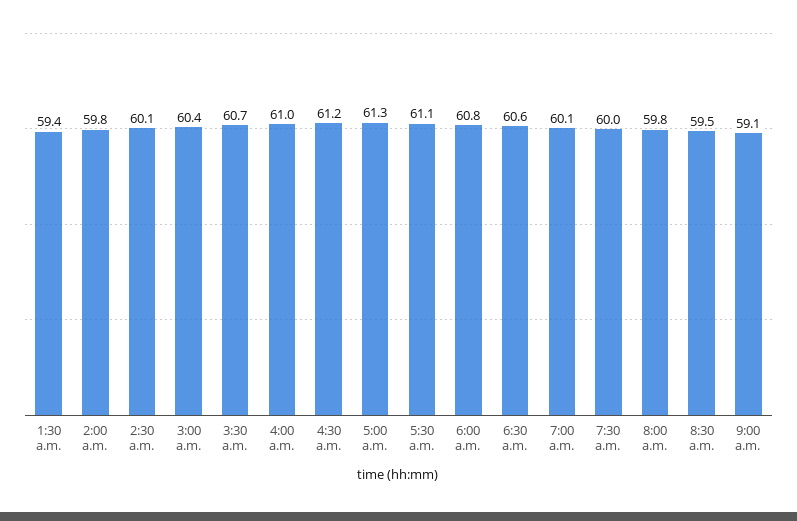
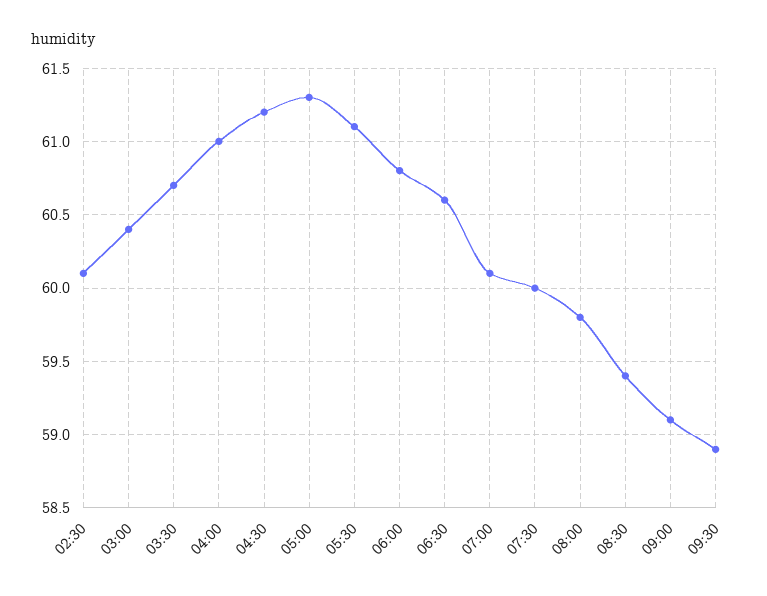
1:30 a.m.: 59.4 -> none
2:00 a.m.: 59.8 -> none
8:30 a.m.: 59.5 -> 59.4
09:30: none -> 58.9

